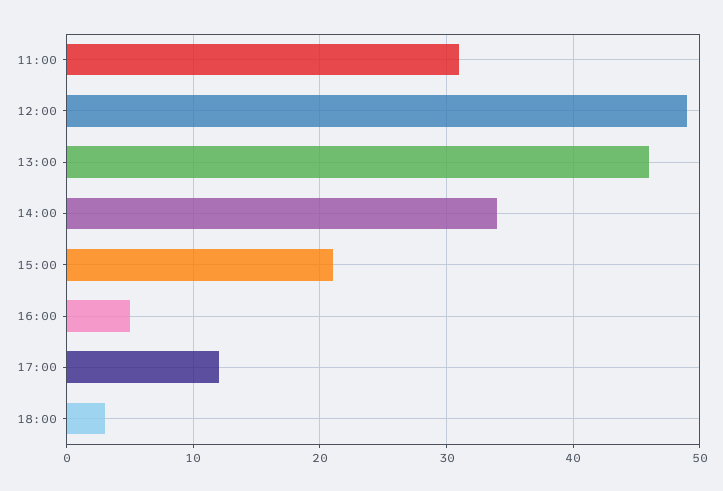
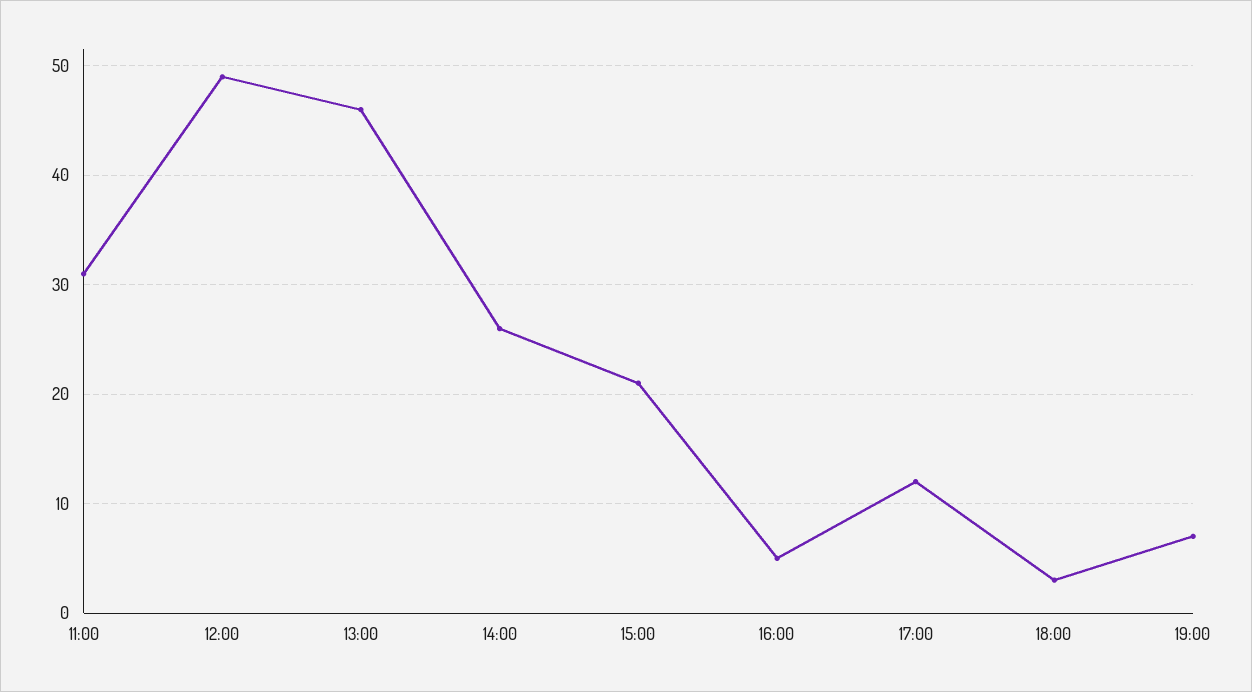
14:00: 34 -> 26
19:00: none -> 7

